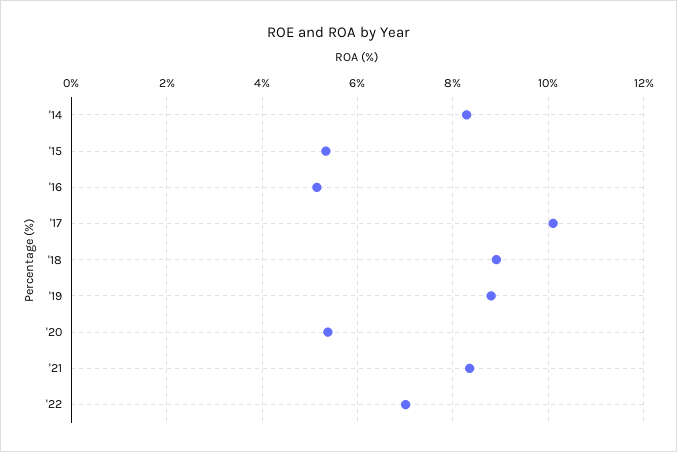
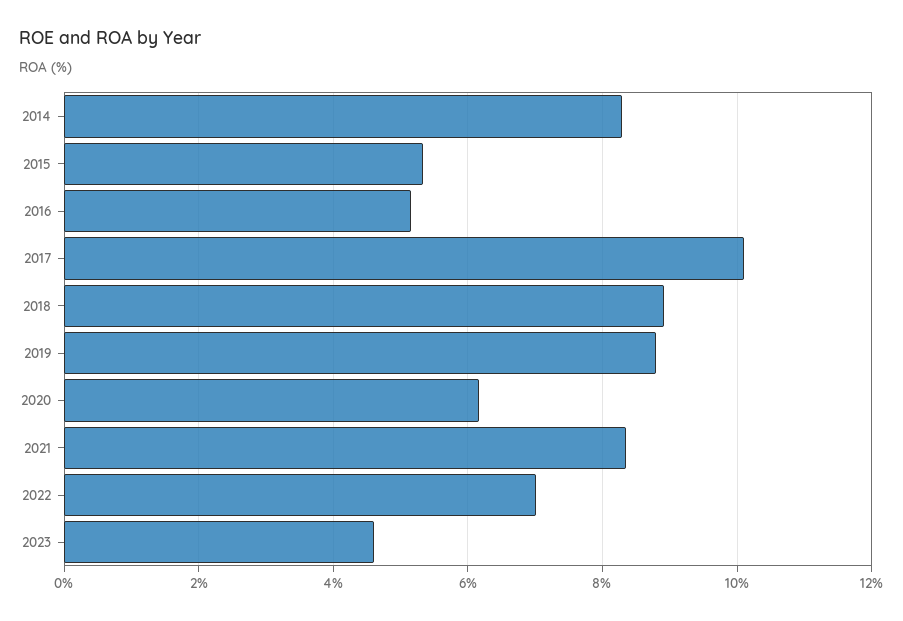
'20: 5.4 -> 6.2
2023: none -> 4.6

